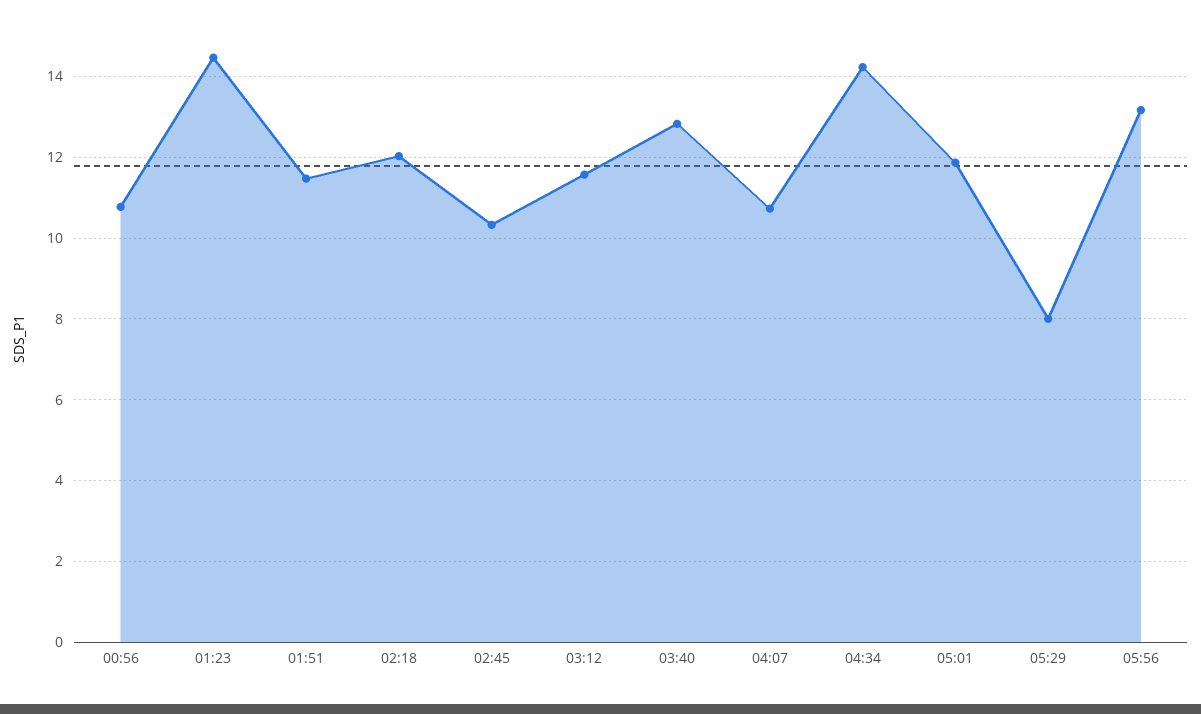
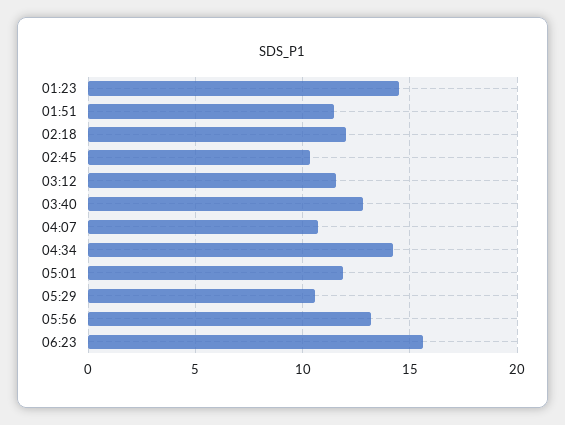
00:56: 10.8 -> none
05:29: 8 -> 10.5
06:23: none -> 15.5

